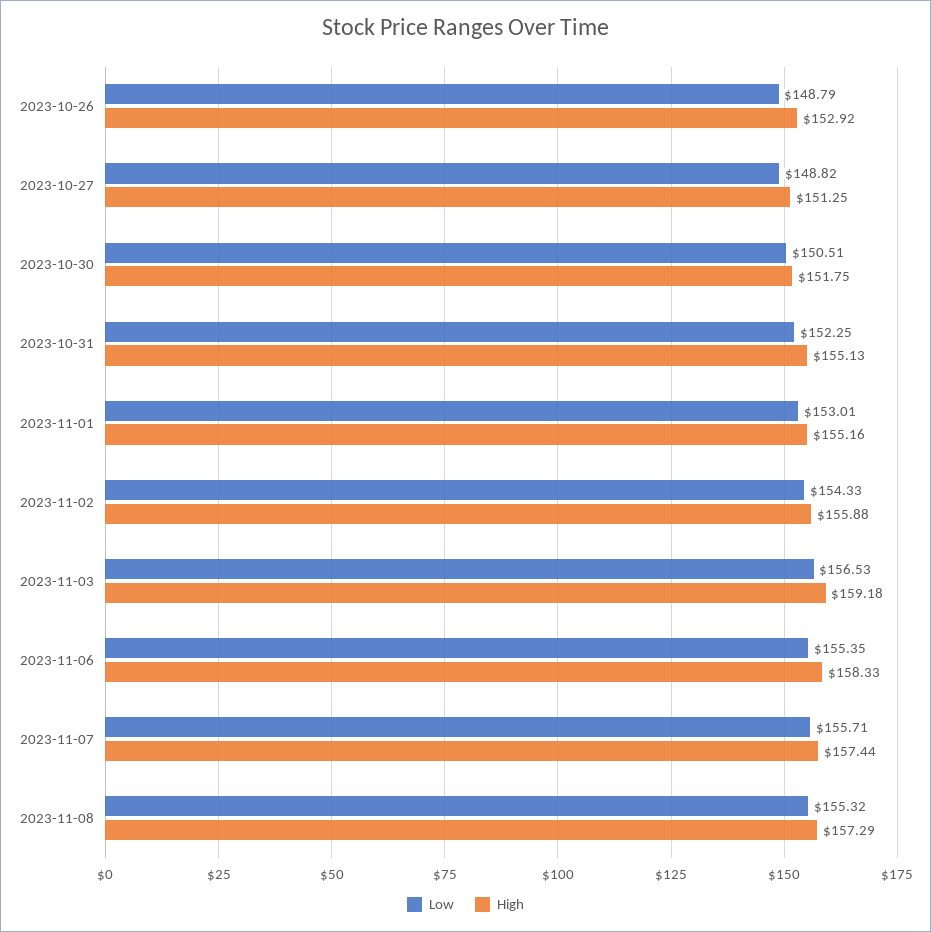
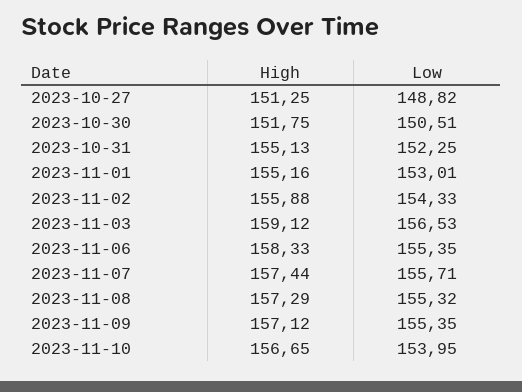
Low, 2023-10-26: 148.79 -> none
High, 2023-10-26: 152.92 -> none
High, 2023-11-03: 159.18 -> 159.12
High, 2023-11-09: none -> 157.12
Low, 2023-11-09: none -> 155.35
High, 2023-11-10: none -> 156.65
Low, 2023-11-10: none -> 153.95

